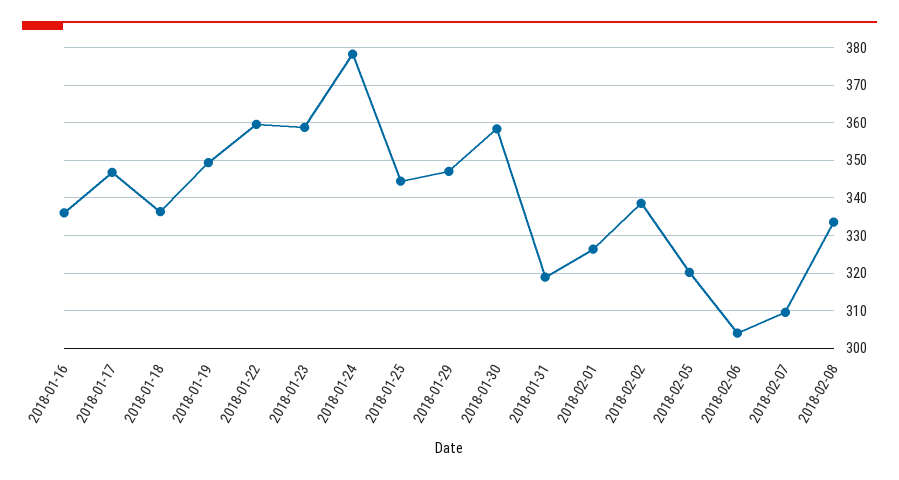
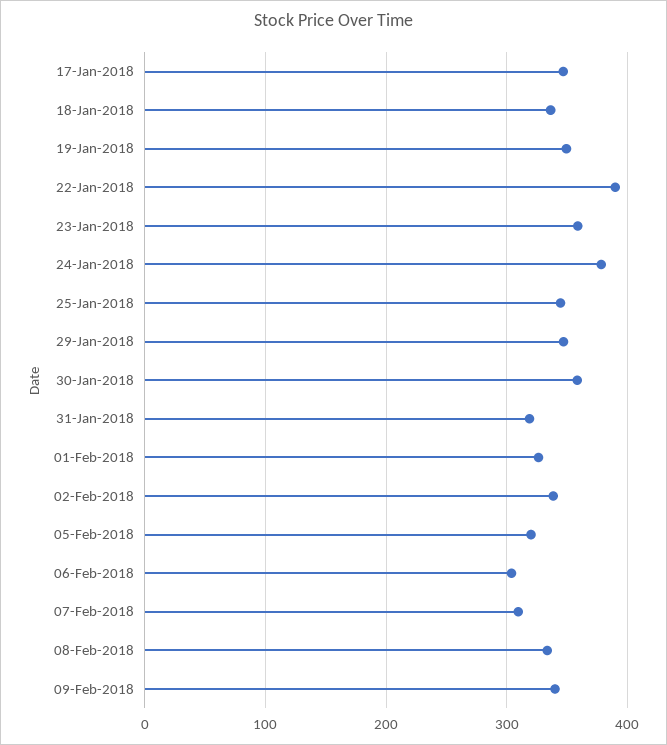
2018-01-16: 336 -> none
2018-01-22: 360 -> 390
09-Feb-2018: none -> 340

